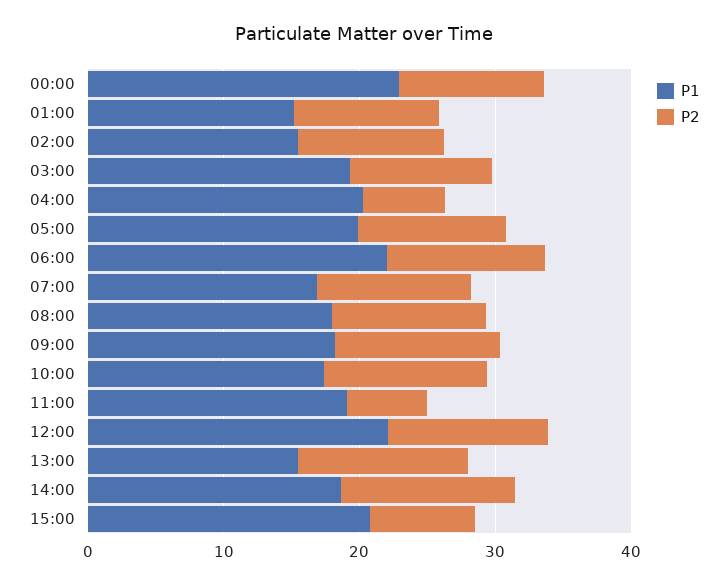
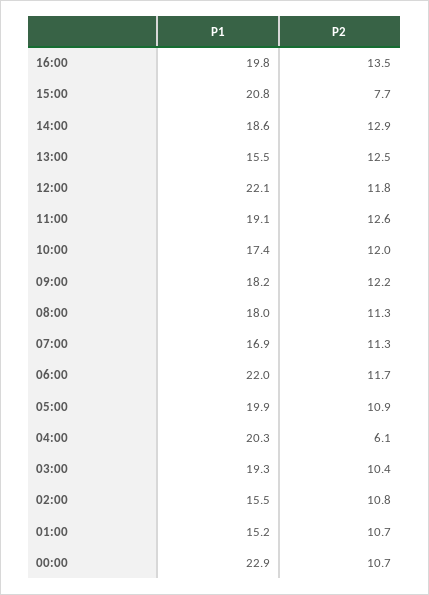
P2, 11:00: 6 -> 12.6
P1, 16:00: none -> 19.8
P2, 16:00: none -> 13.5

